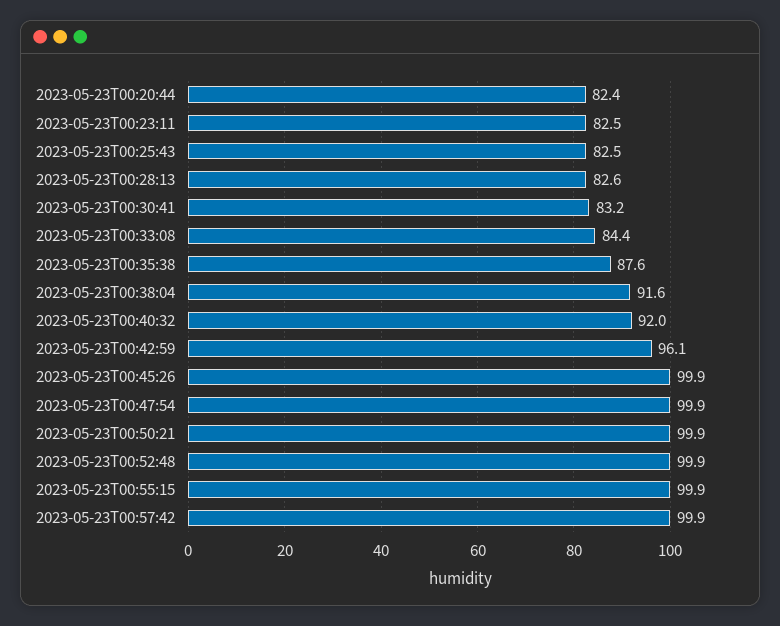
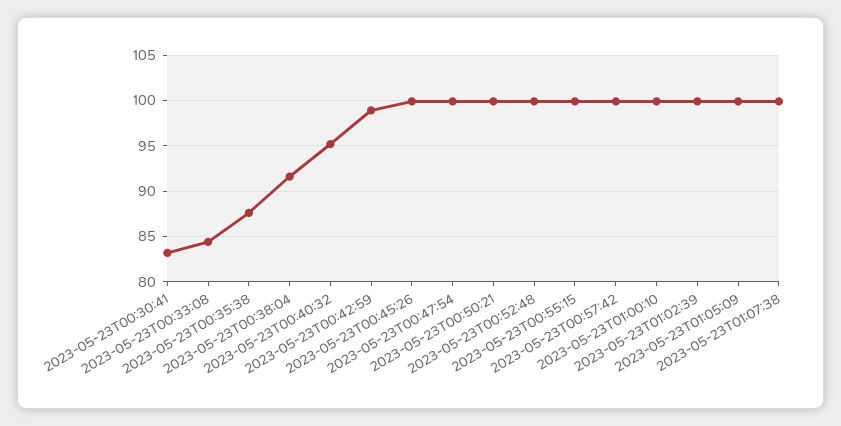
2023-05-23T00:20:44: 82.4 -> none
2023-05-23T00:23:11: 82.5 -> none
2023-05-23T00:25:43: 82.5 -> none
2023-05-23T00:28:13: 82.6 -> none
2023-05-23T00:40:32: 92 -> 95
2023-05-23T00:42:59: 96.1 -> 99
2023-05-23T01:00:10: none -> 100
2023-05-23T01:02:39: none -> 100
2023-05-23T01:05:09: none -> 100
2023-05-23T01:07:38: none -> 100

